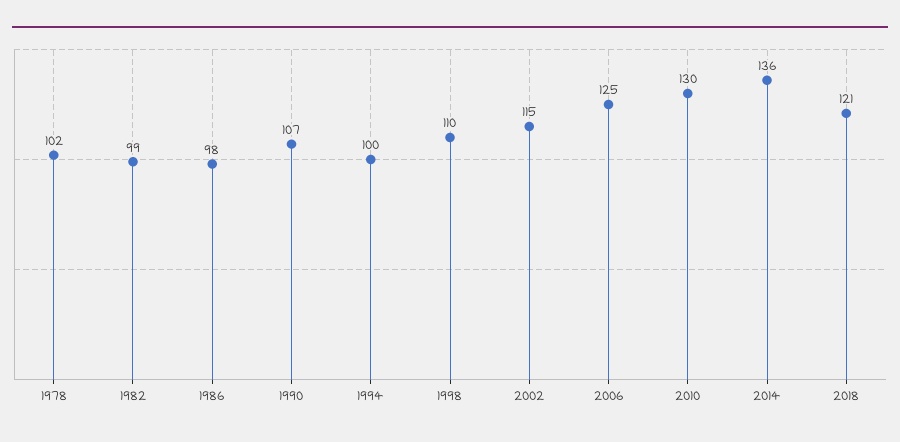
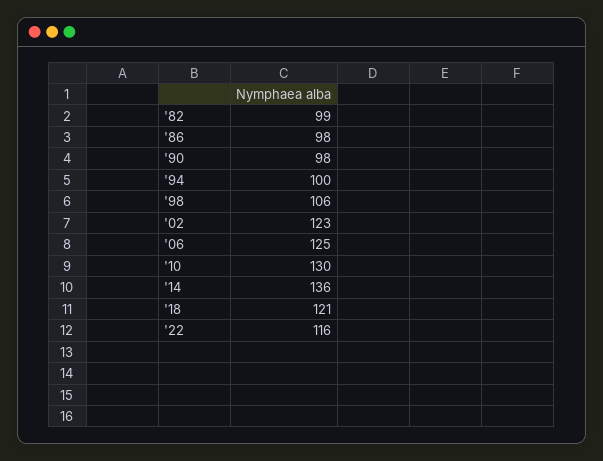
1978: 102 -> none
1990: 107 -> 98
1998: 110 -> 106
2002: 115 -> 123
'22: none -> 116

